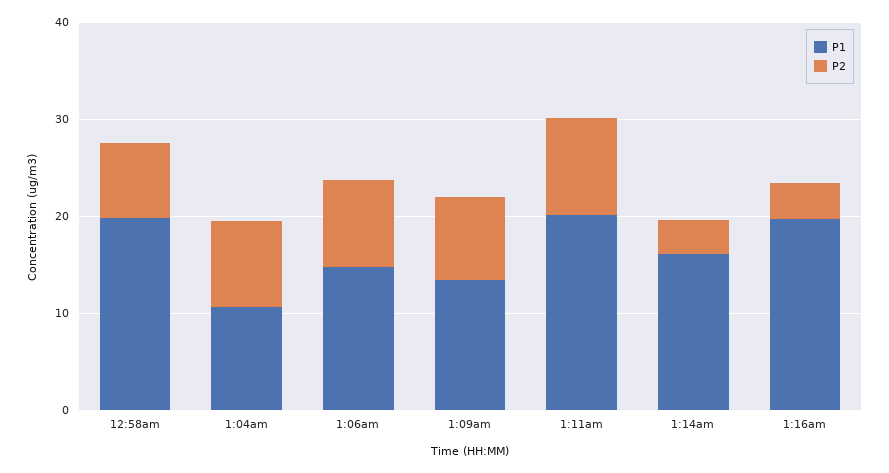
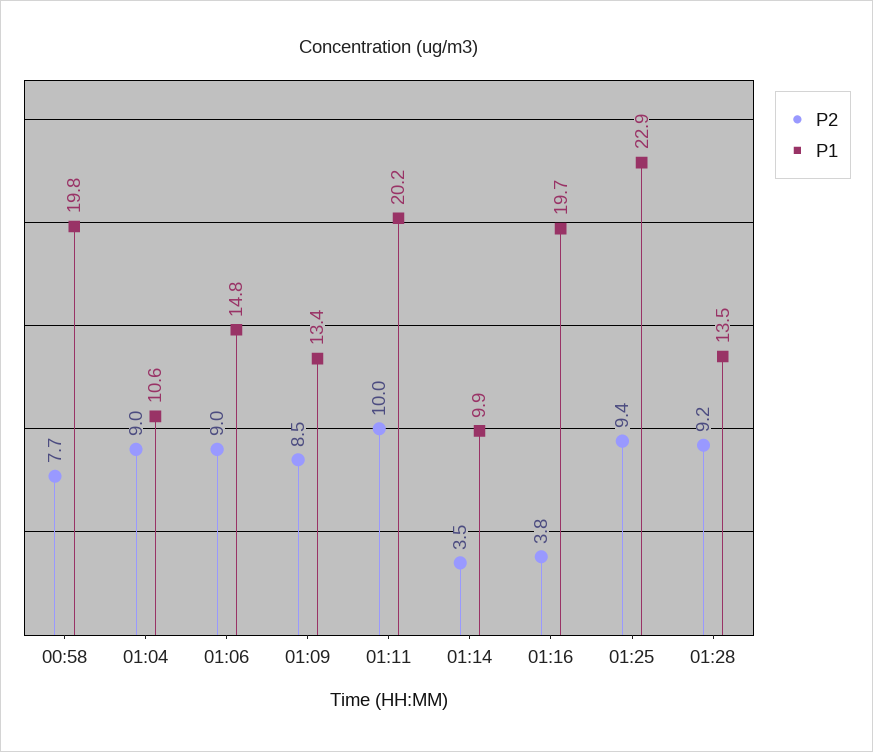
P1, 1:14am: 16 -> 9.9
P2, 01:25: none -> 9.4
P1, 01:25: none -> 22.9
P2, 01:28: none -> 9.2
P1, 01:28: none -> 13.5

